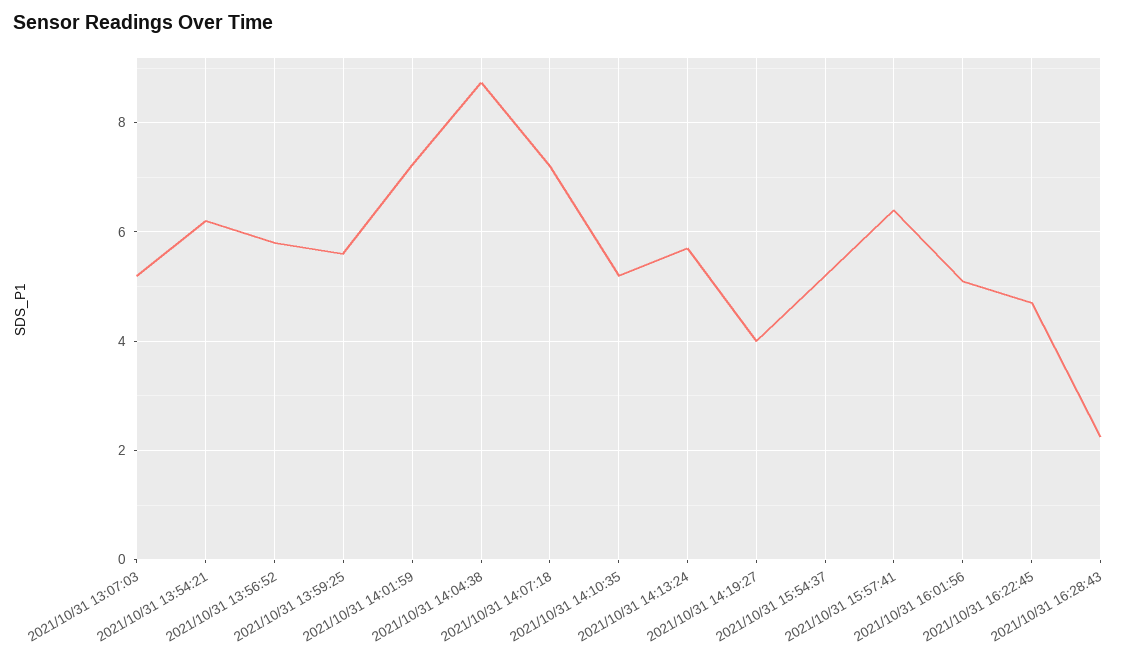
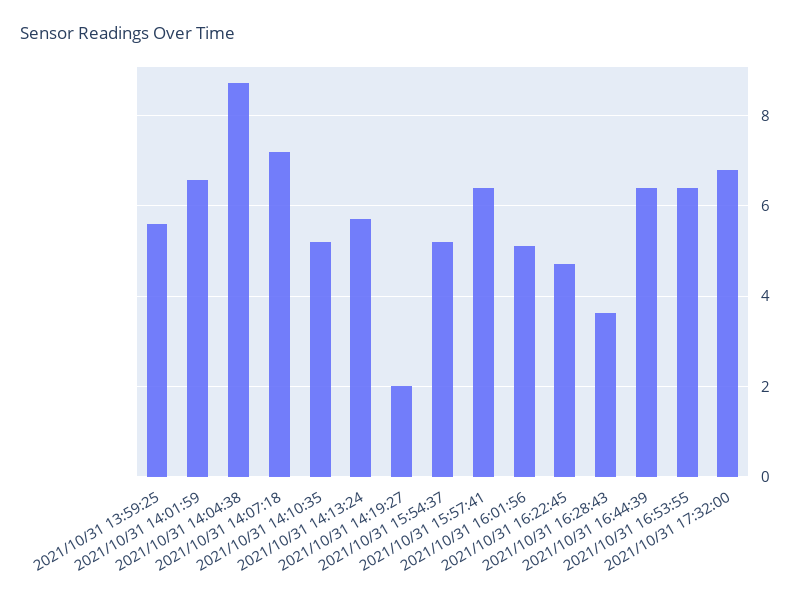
2021/10/31 13:07:03: 5.2 -> none
2021/10/31 13:54:21: 6.2 -> none
2021/10/31 13:56:52: 5.8 -> none
2021/10/31 14:01:59: 7.2 -> 6.6
2021/10/31 14:19:27: 4 -> 2
2021/10/31 16:28:43: 2.2 -> 3.6
2021/10/31 16:44:39: none -> 6.4
2021/10/31 16:53:55: none -> 6.4
2021/10/31 17:32:00: none -> 6.8

